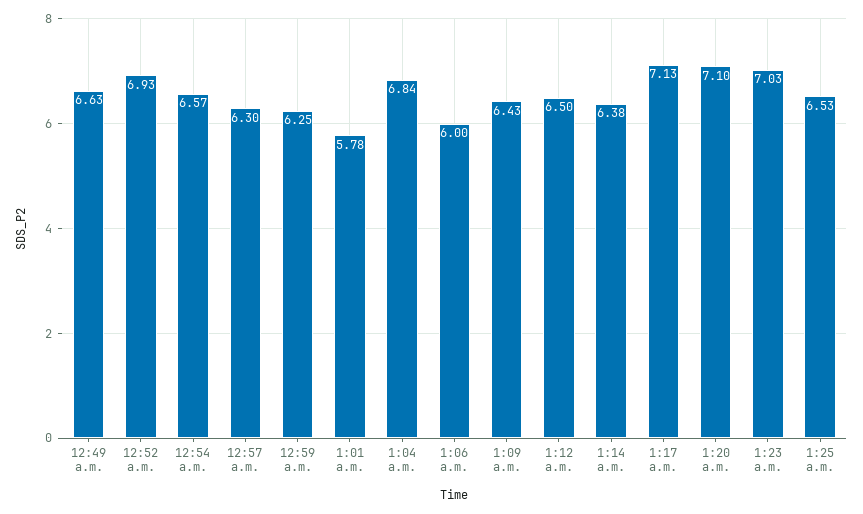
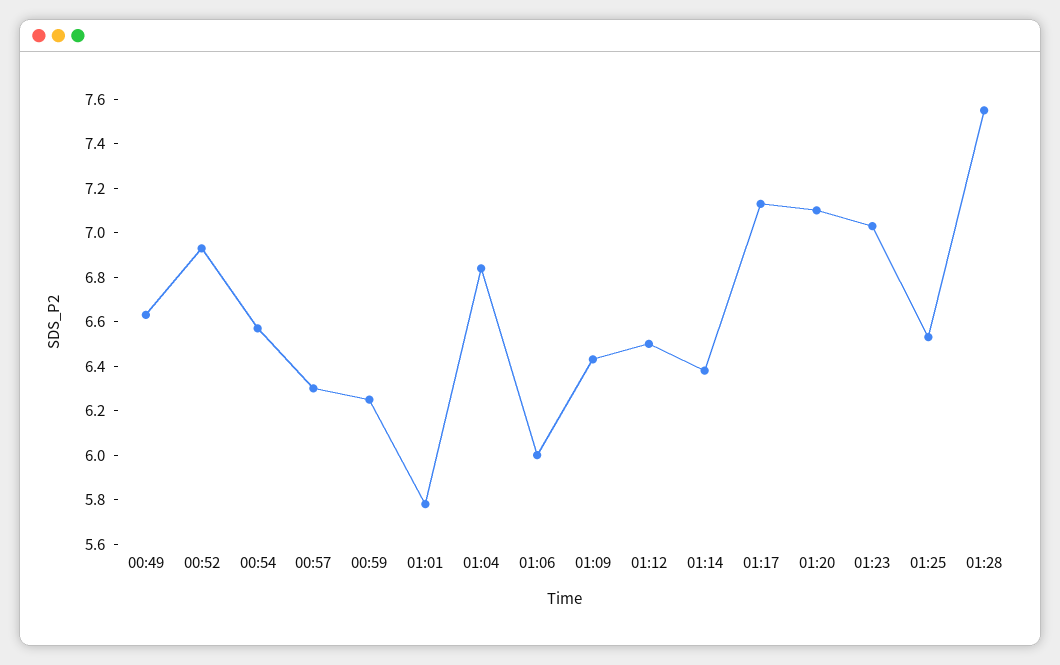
01:28: none -> 7.55

